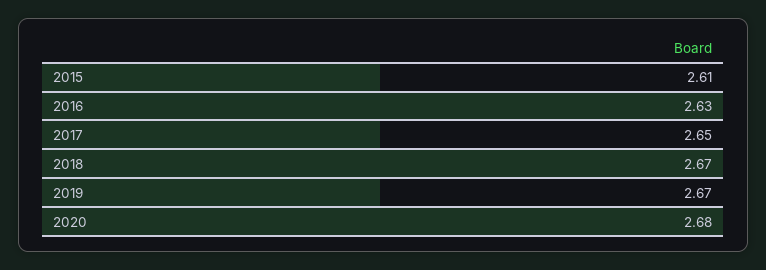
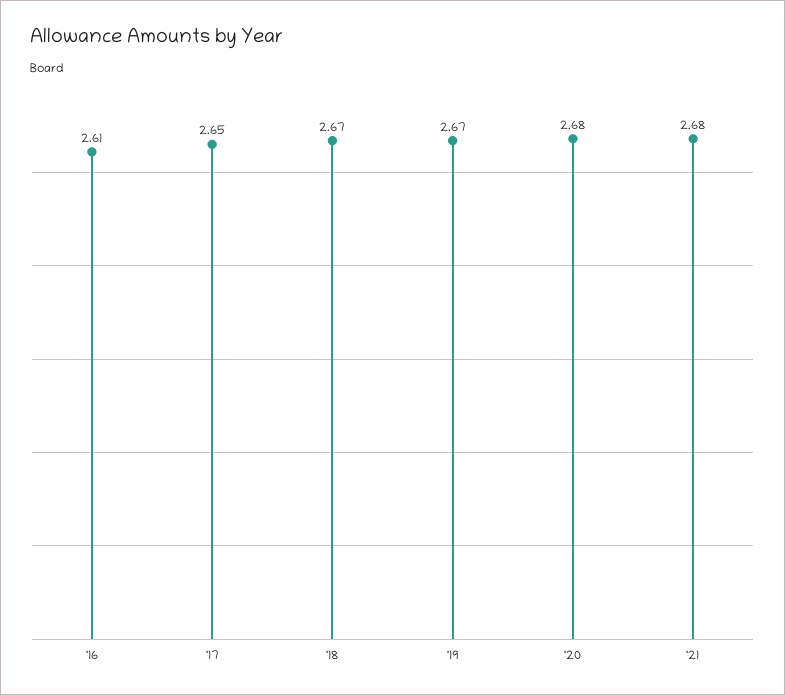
2015: 2.61 -> none
2016: 2.63 -> 2.61
'21: none -> 2.68

